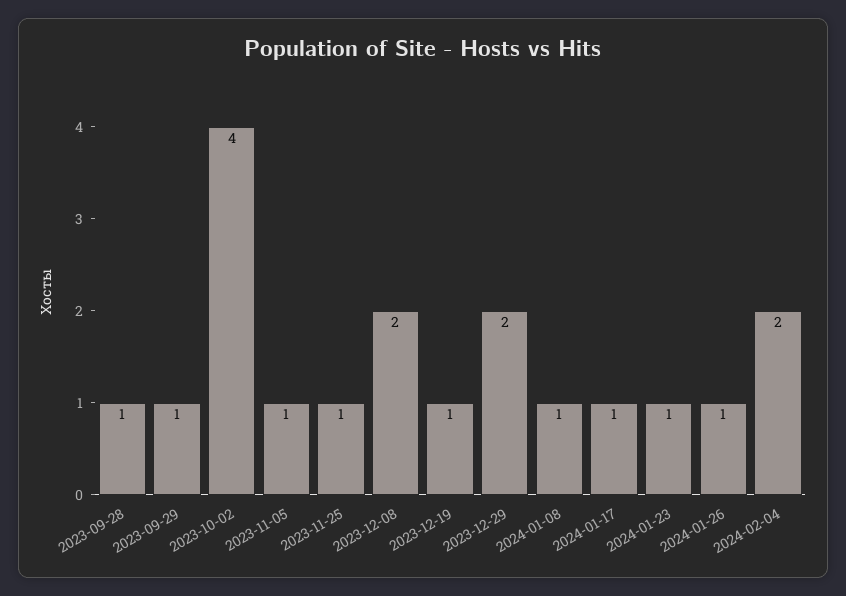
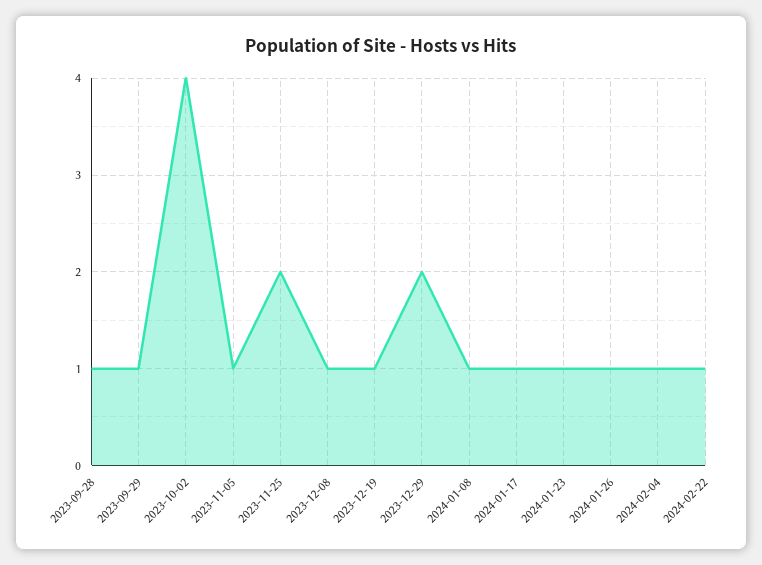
2023-11-25: 1 -> 2
2023-12-08: 2 -> 1
2024-02-04: 2 -> 1
2024-02-22: none -> 1

